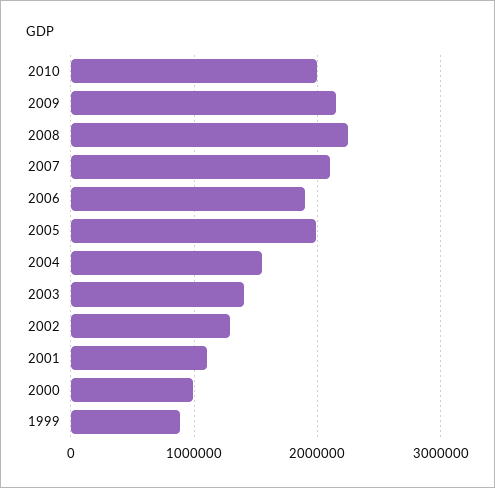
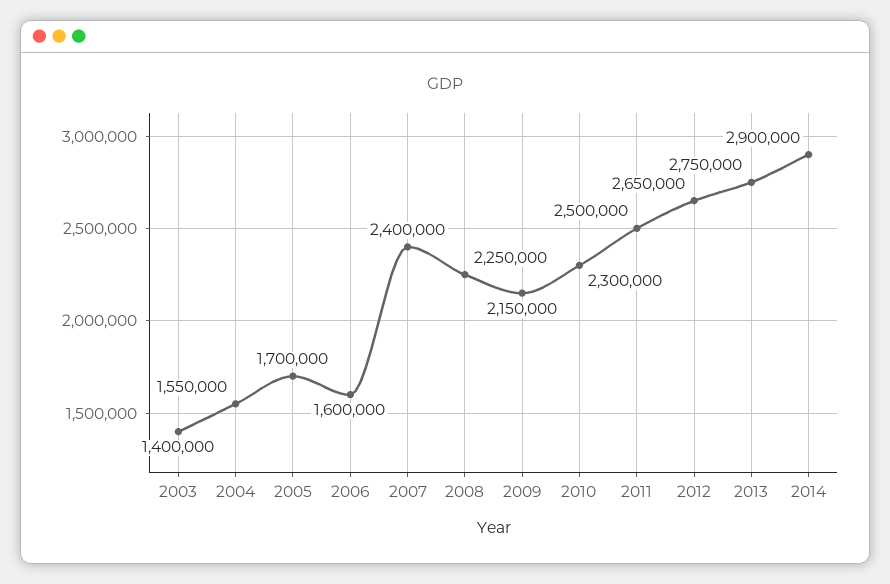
2010: 2000000 -> 2300000
2007: 2100000 -> 2400000
2006: 1900000 -> 1600000
2005: 2000000 -> 1700000
2002: 1300000 -> none
2001: 1100000 -> none
2000: 1000000 -> none
1999: 900000 -> none
2011: none -> 2500000
2012: none -> 2650000
2013: none -> 2750000
2014: none -> 2900000

